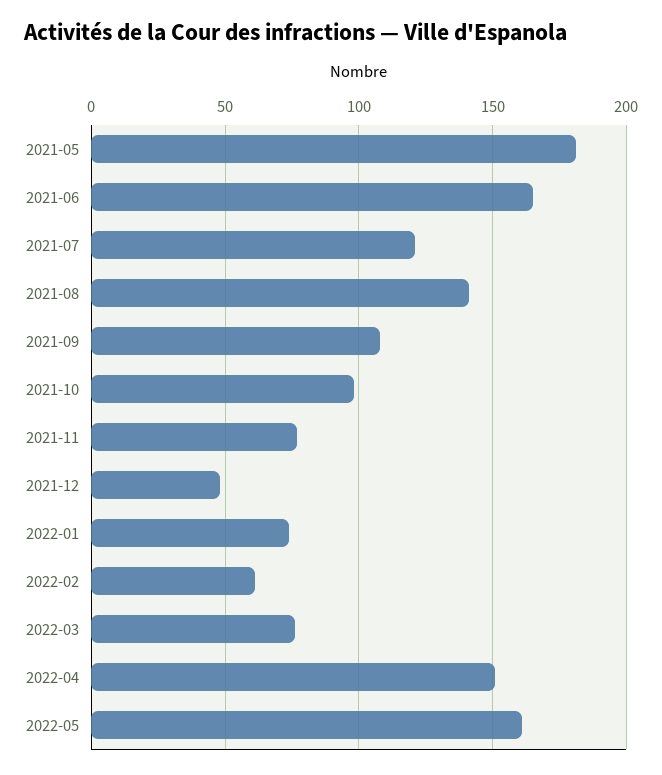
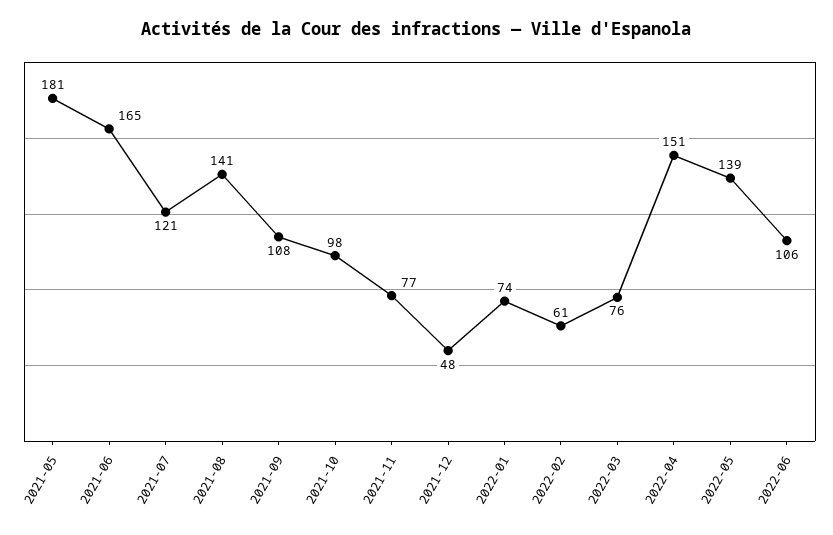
2022-05: 160 -> 139
2022-06: none -> 106

